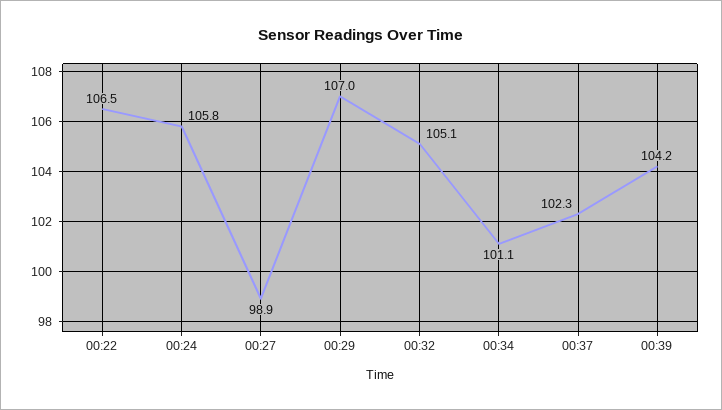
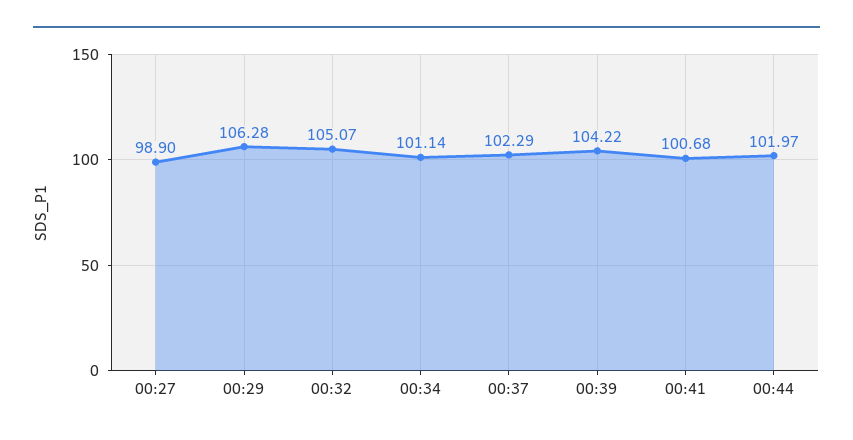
00:22: 106.5 -> none
00:24: 105.8 -> none
00:29: 107 -> 106.28
00:41: none -> 100.68
00:44: none -> 101.97

